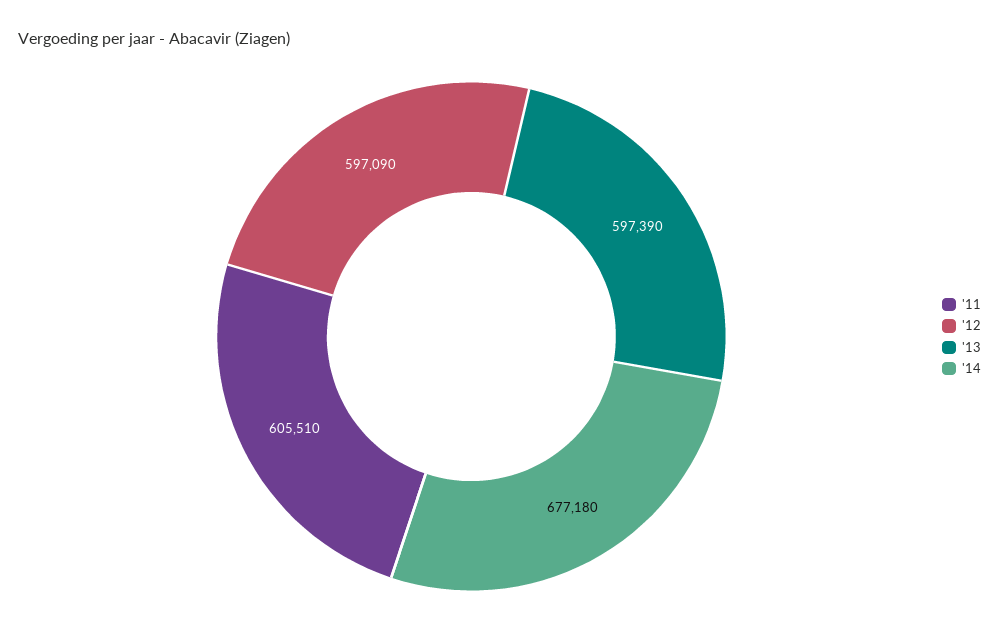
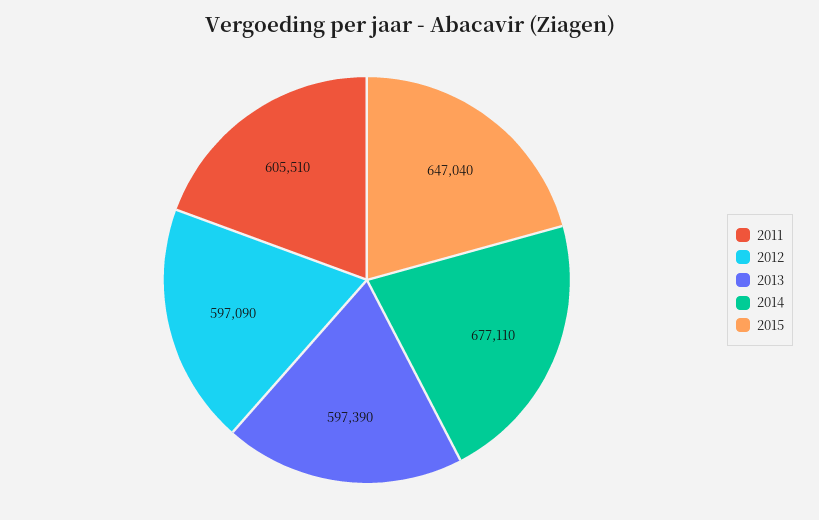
'14: 677180 -> 677110
2015: none -> 647040

